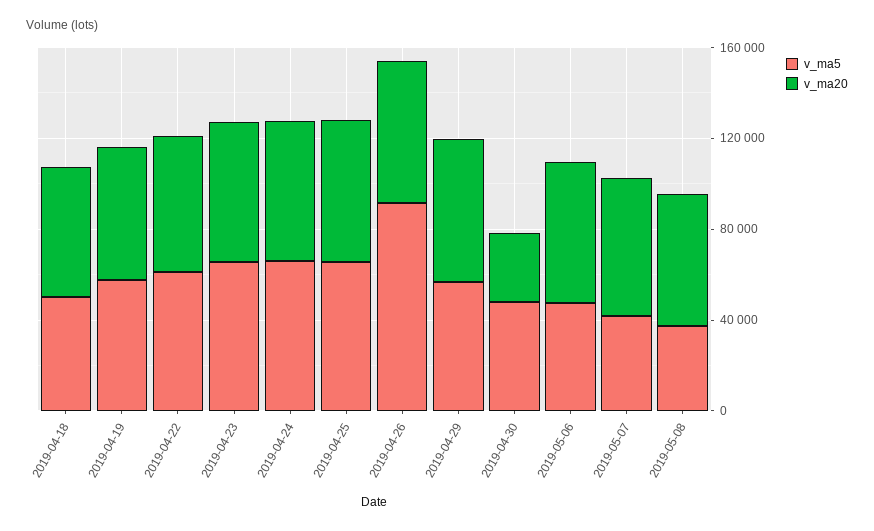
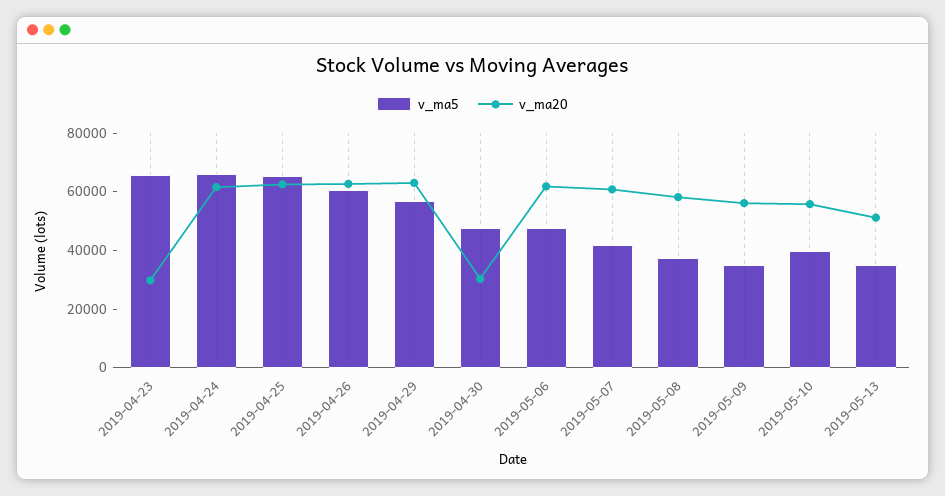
v_ma5, 2019-04-18: 50000 -> none
v_ma20, 2019-04-18: 60000 -> none
v_ma5, 2019-04-19: 60000 -> none
v_ma20, 2019-04-19: 60000 -> none
v_ma5, 2019-04-22: 60000 -> none
v_ma20, 2019-04-22: 60000 -> none
v_ma20, 2019-04-23: 60000 -> 30000
v_ma5, 2019-04-26: 90000 -> 60000
v_ma5, 2019-05-09: none -> 35000
v_ma20, 2019-05-09: none -> 55000
v_ma5, 2019-05-10: none -> 40000
v_ma20, 2019-05-10: none -> 55000
v_ma5, 2019-05-13: none -> 35000
v_ma20, 2019-05-13: none -> 50000

